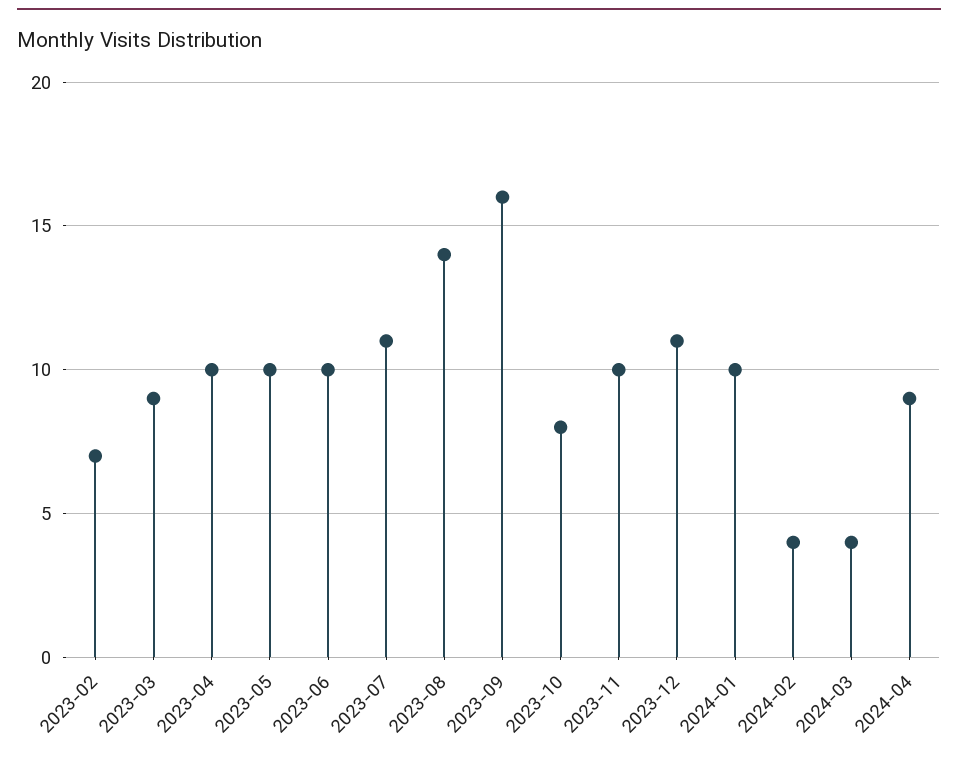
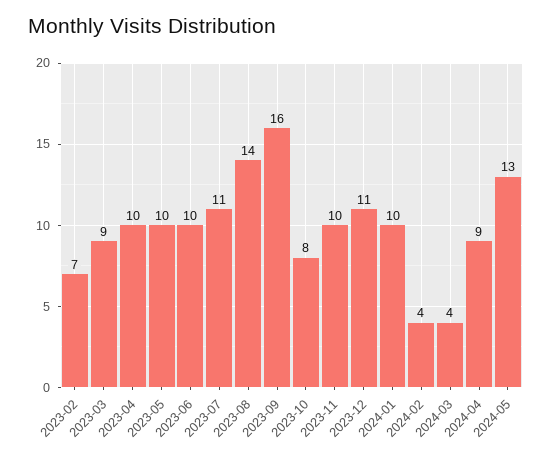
2024-05: none -> 13

